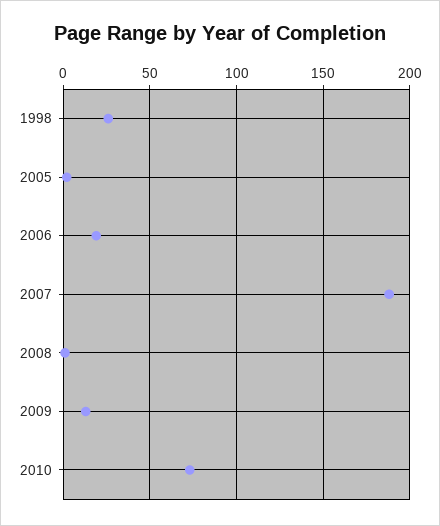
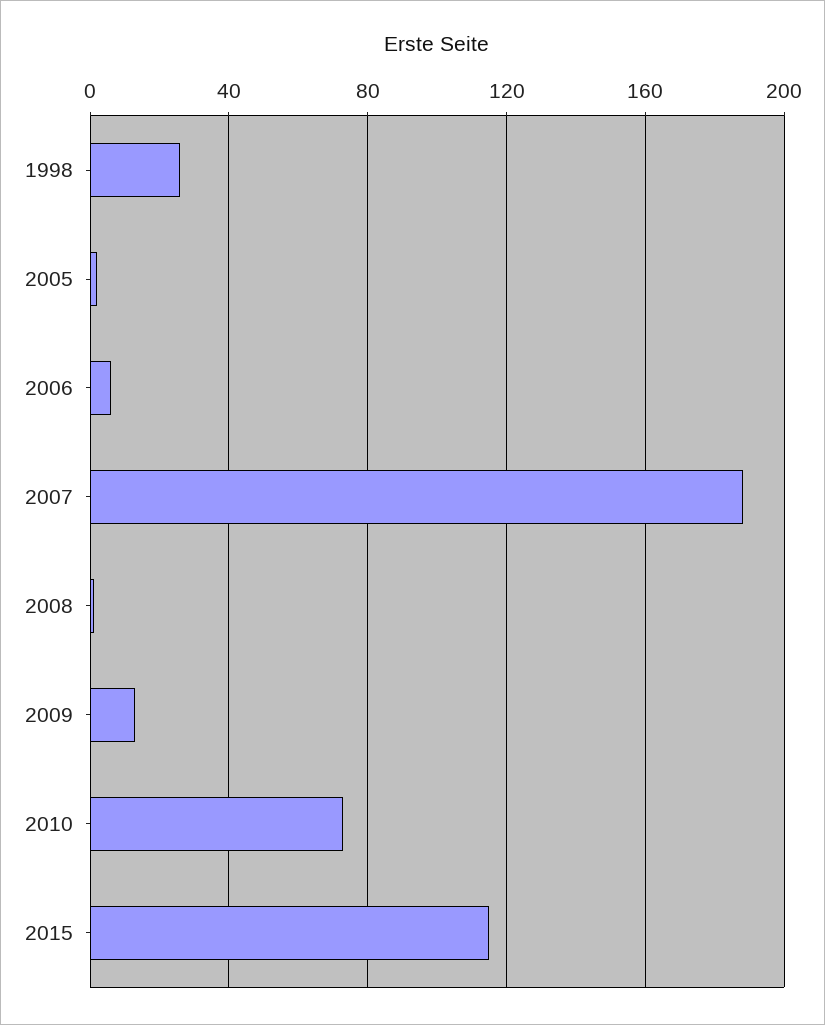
2006: 20 -> 5
2015: none -> 115

